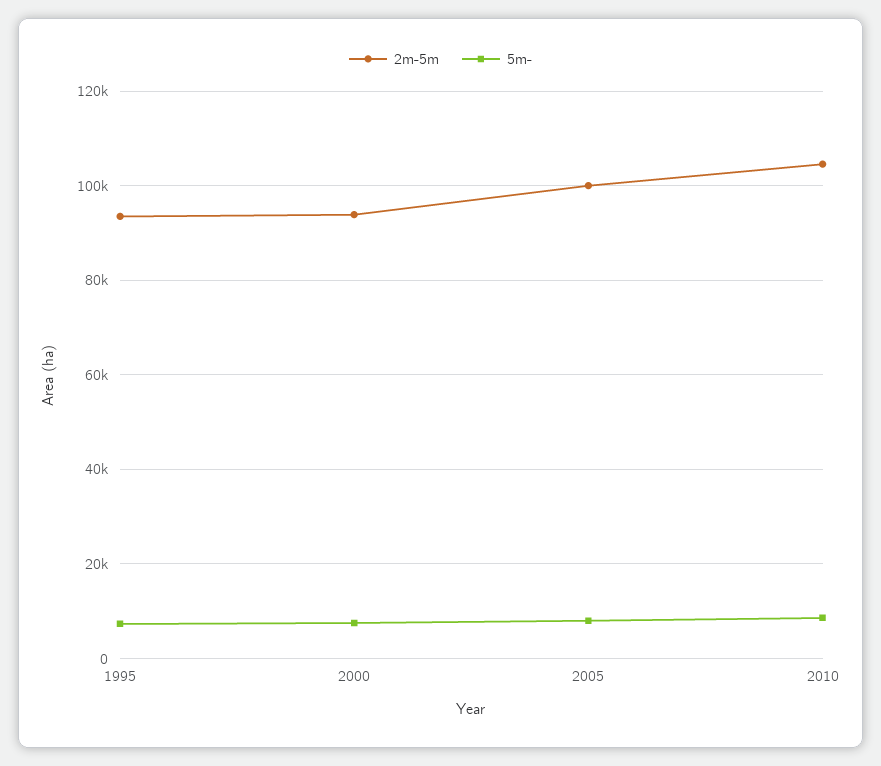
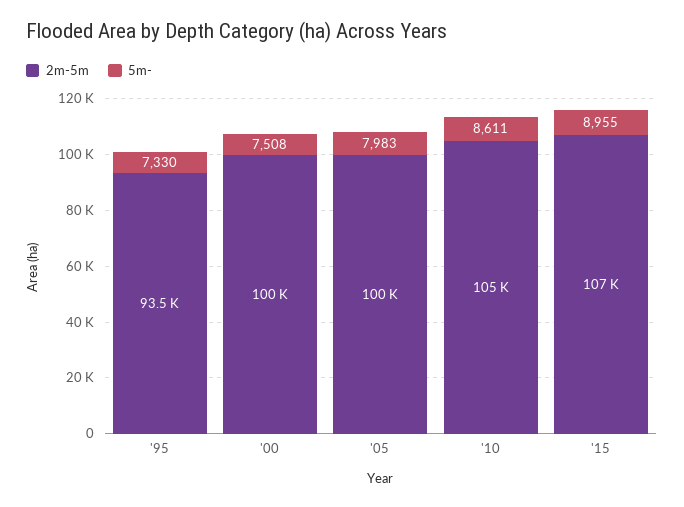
2m-5m, 2000: 94000 -> 100000
2m-5m, '15: none -> 107000
5m-, '15: none -> 8955

